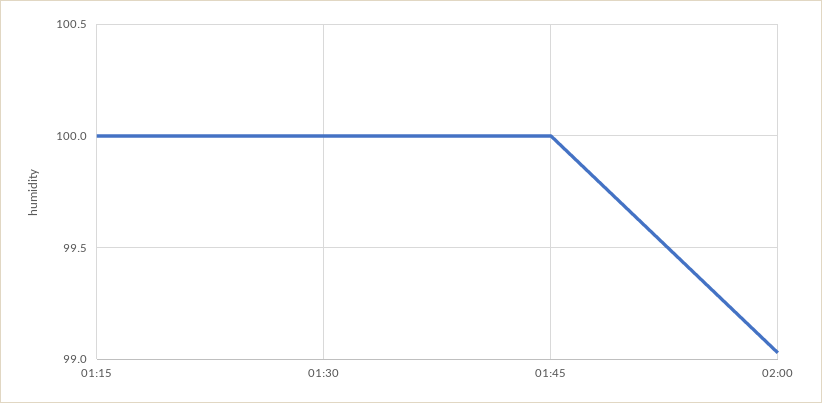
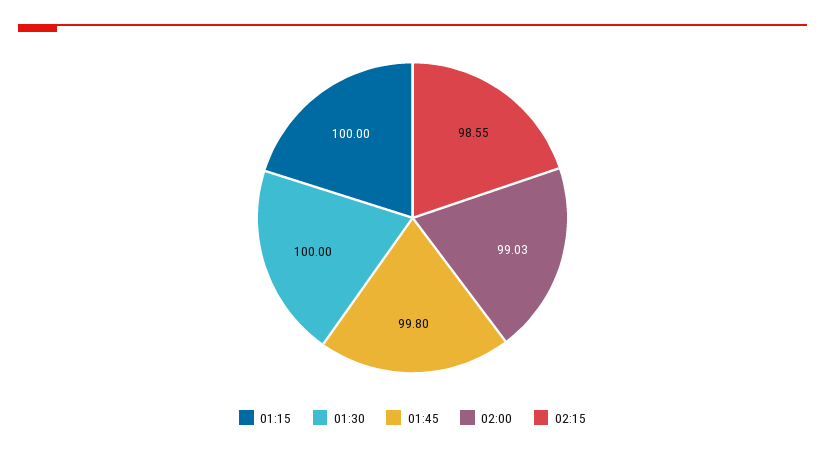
01:45: 100 -> 99.8
02:15: none -> 98.55

